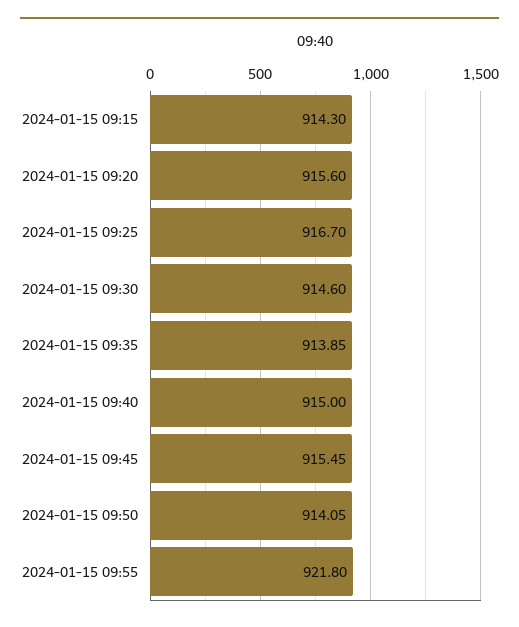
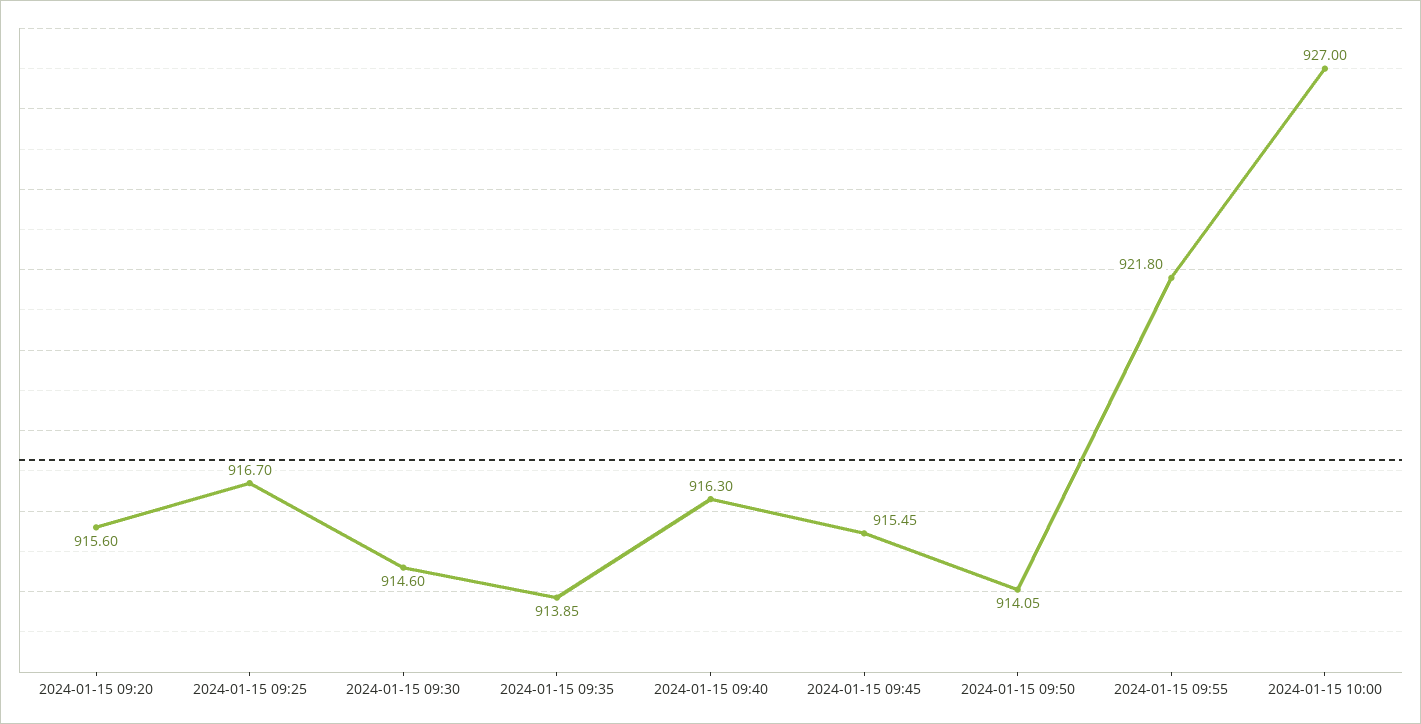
2024-01-15 09:15: 914.3 -> none
2024-01-15 09:40: 915 -> 916.3
2024-01-15 10:00: none -> 927

